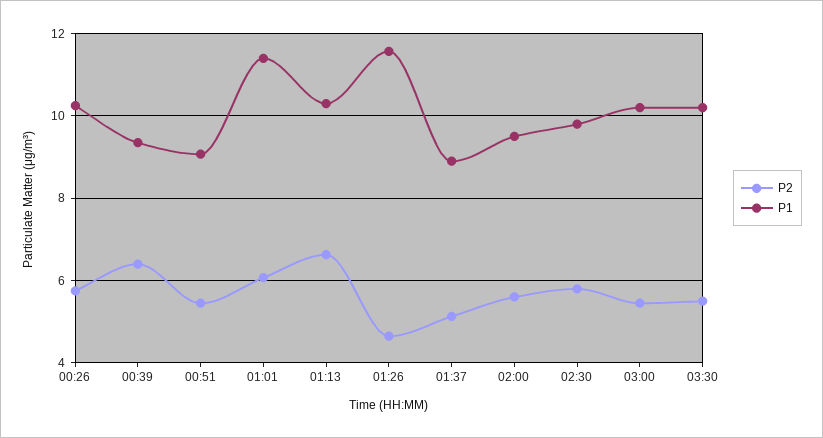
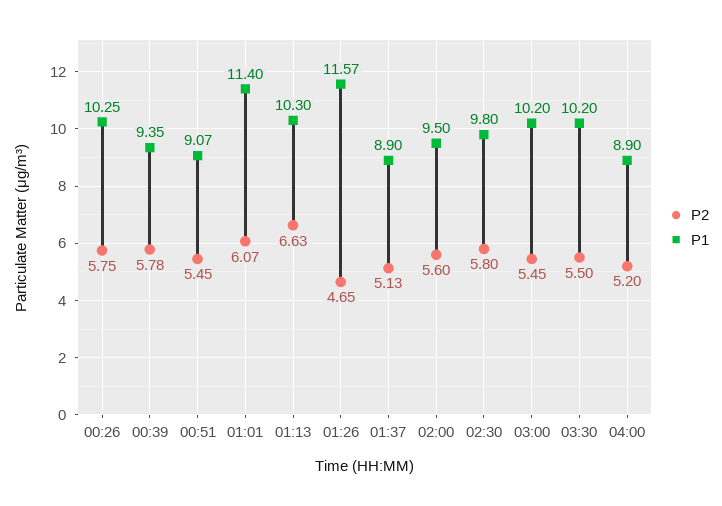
P2, 00:39: 6.4 -> 5.78
P2, 04:00: none -> 5.2
P1, 04:00: none -> 8.9

